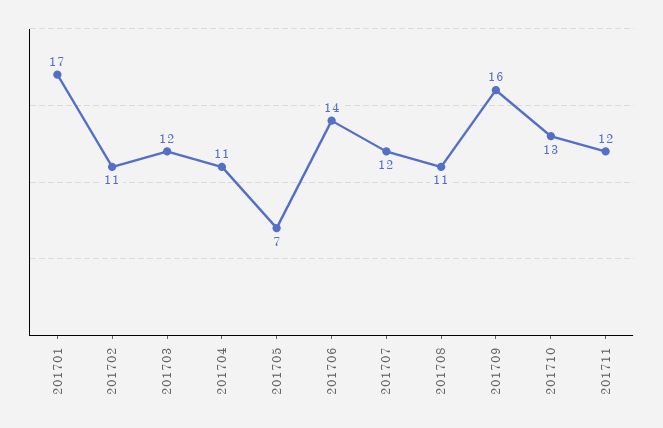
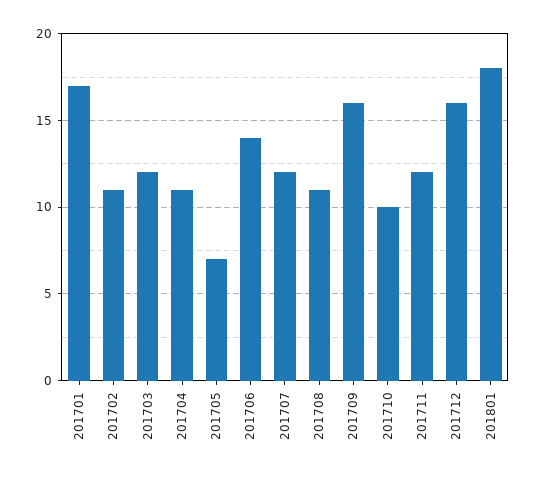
201710: 13 -> 10
201712: none -> 16
201801: none -> 18

